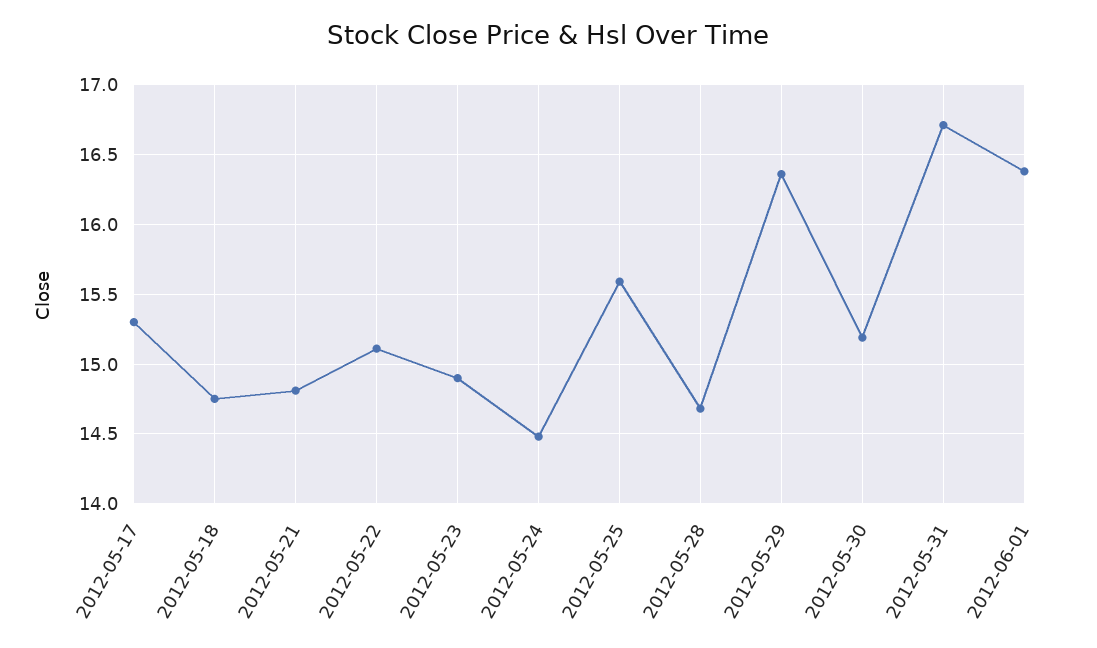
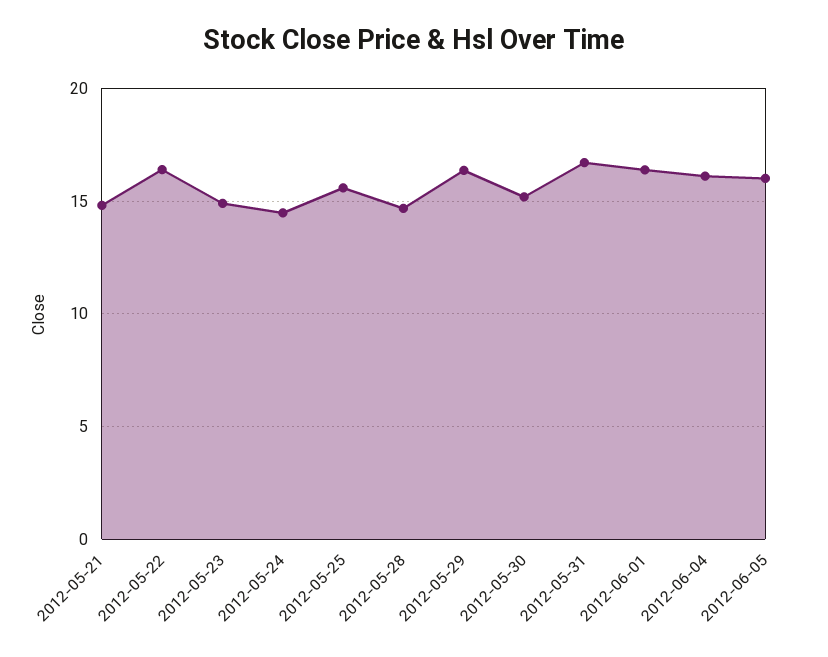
2012-05-17: 15.3 -> none
2012-05-18: 14.75 -> none
2012-05-22: 15.1 -> 16.5
2012-06-04: none -> 16
2012-06-05: none -> 16

